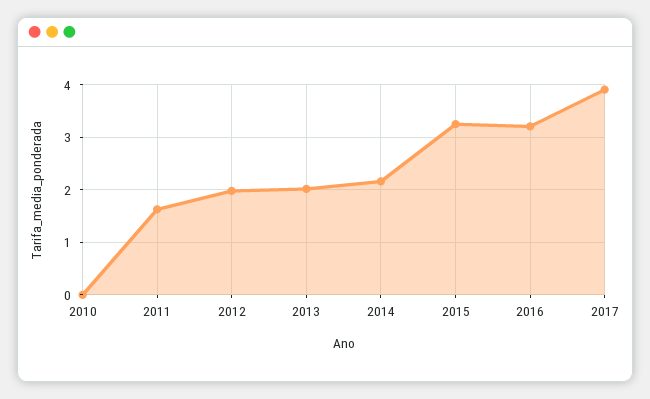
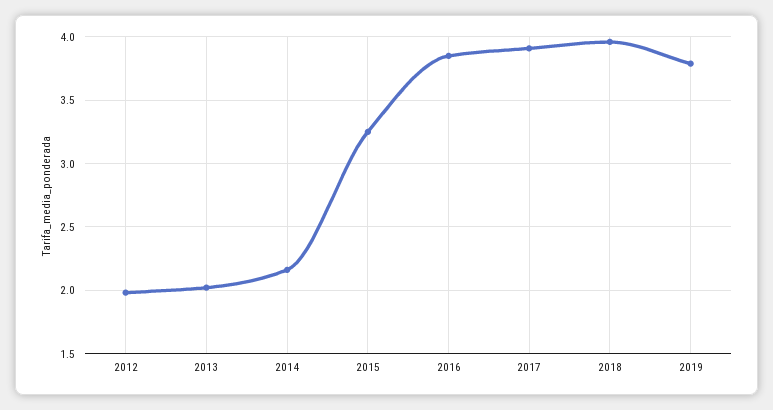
2010: 0 -> none
2011: 1.6 -> none
2016: 3.2 -> 3.85
2018: none -> 3.95
2019: none -> 3.8

